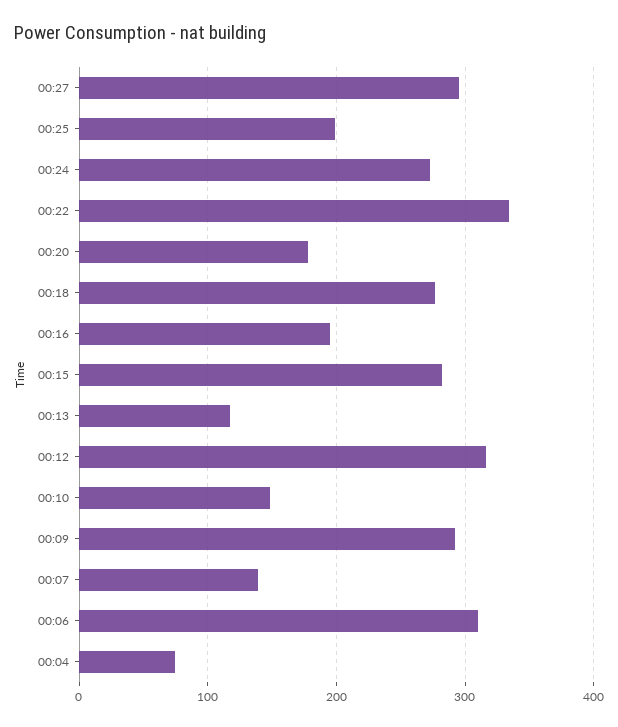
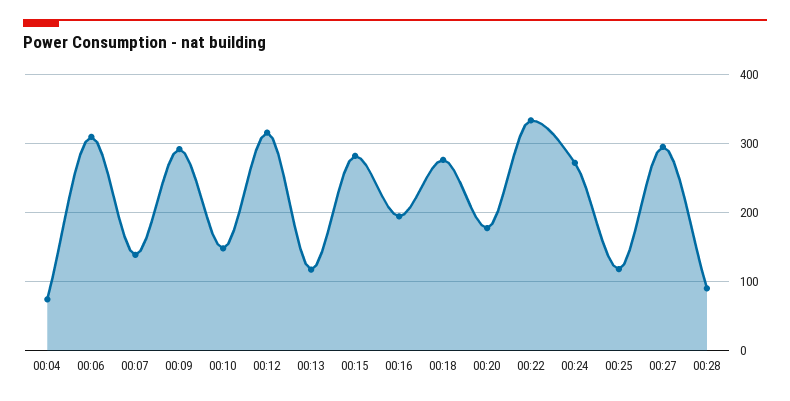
00:25: 200 -> 120
00:28: none -> 90

